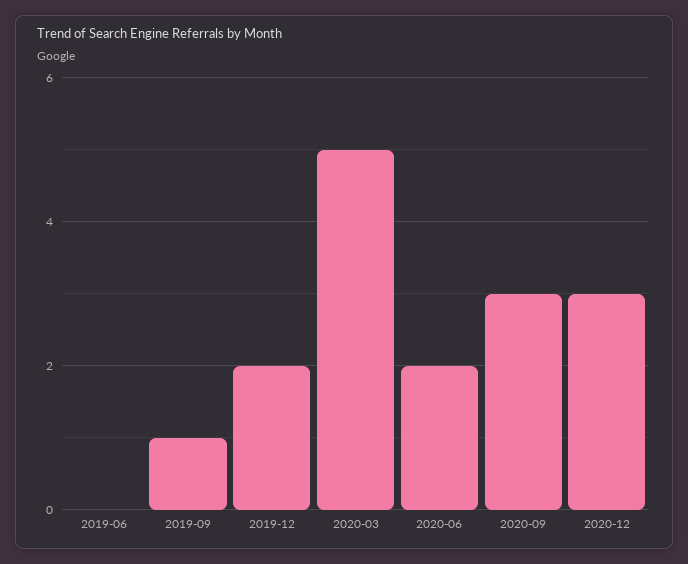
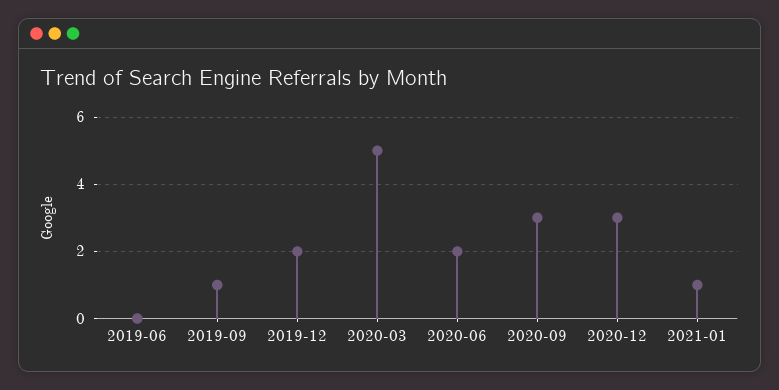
2021-01: none -> 1

